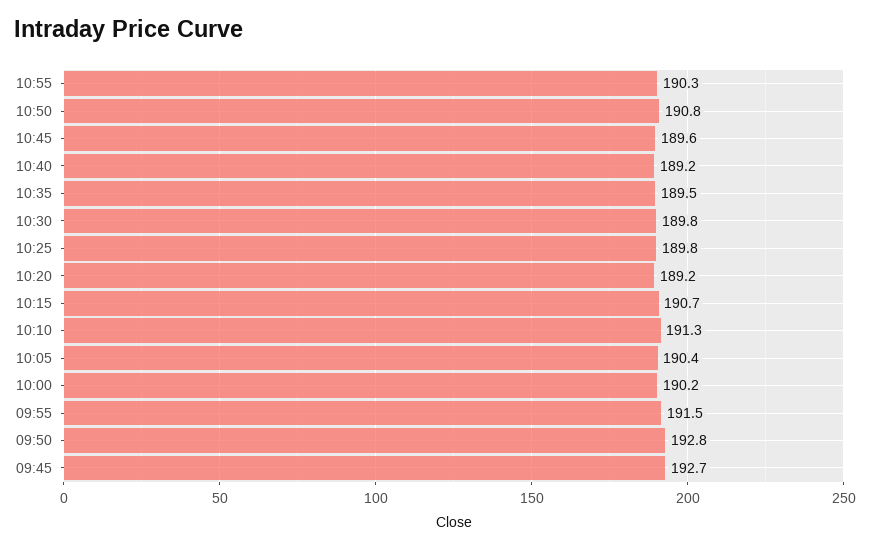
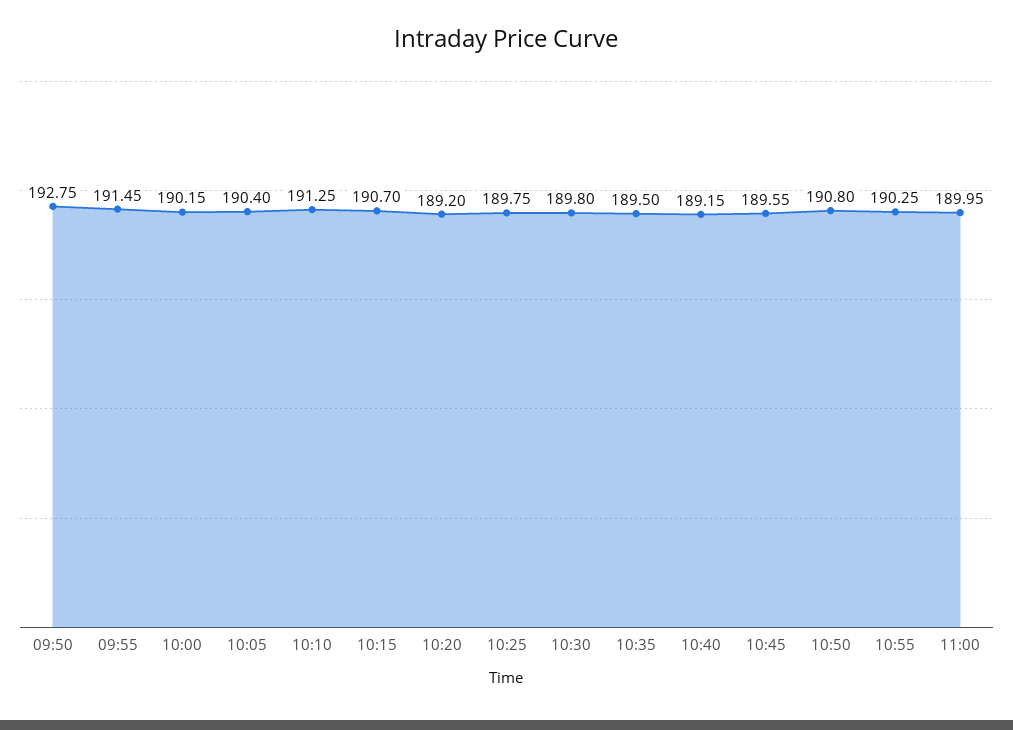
09:45: 192.7 -> none
11:00: none -> 189.95

